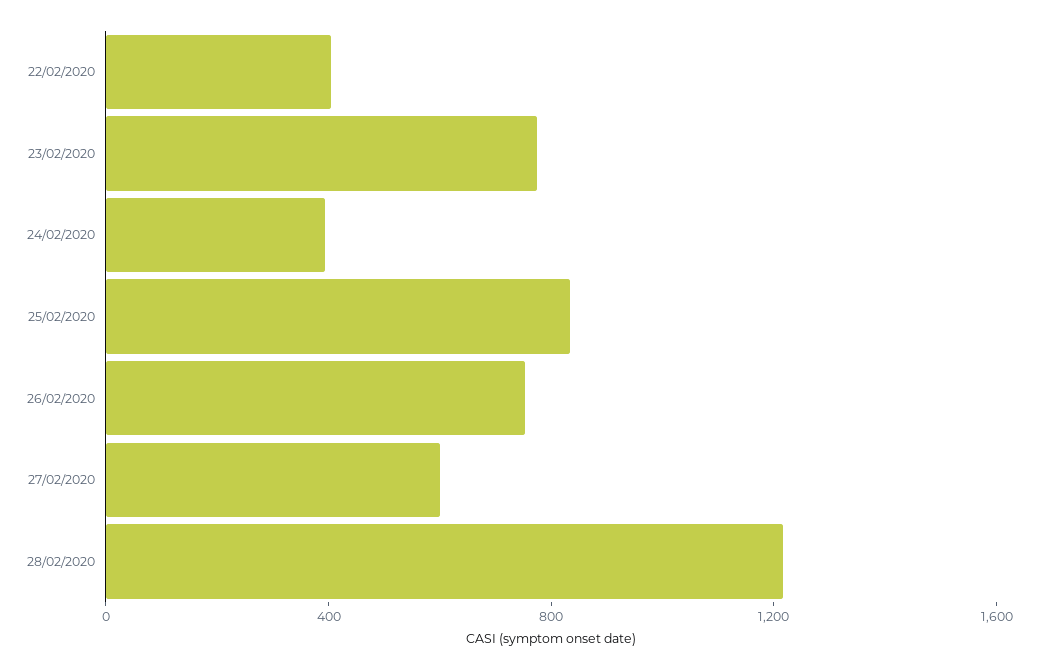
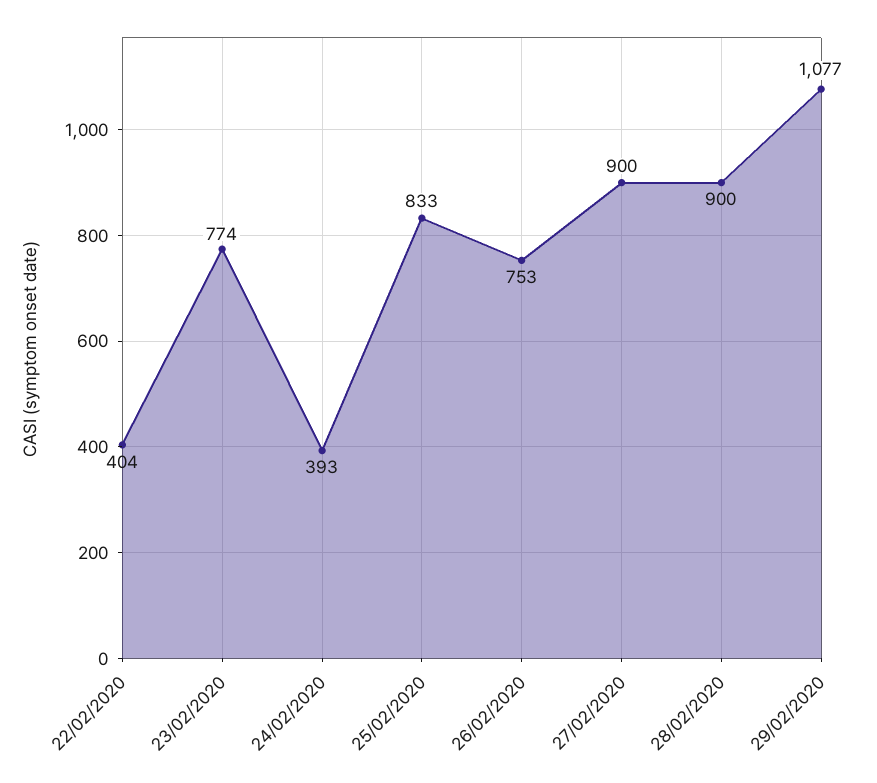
27/02/2020: 600 -> 900
28/02/2020: 1200 -> 900
29/02/2020: none -> 1077

